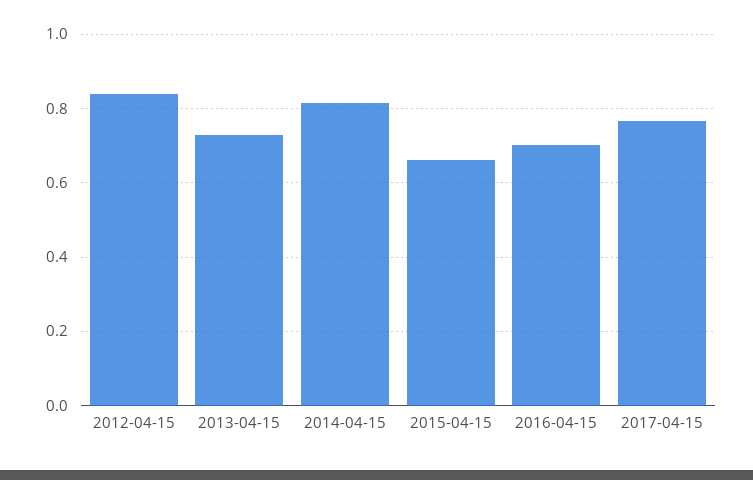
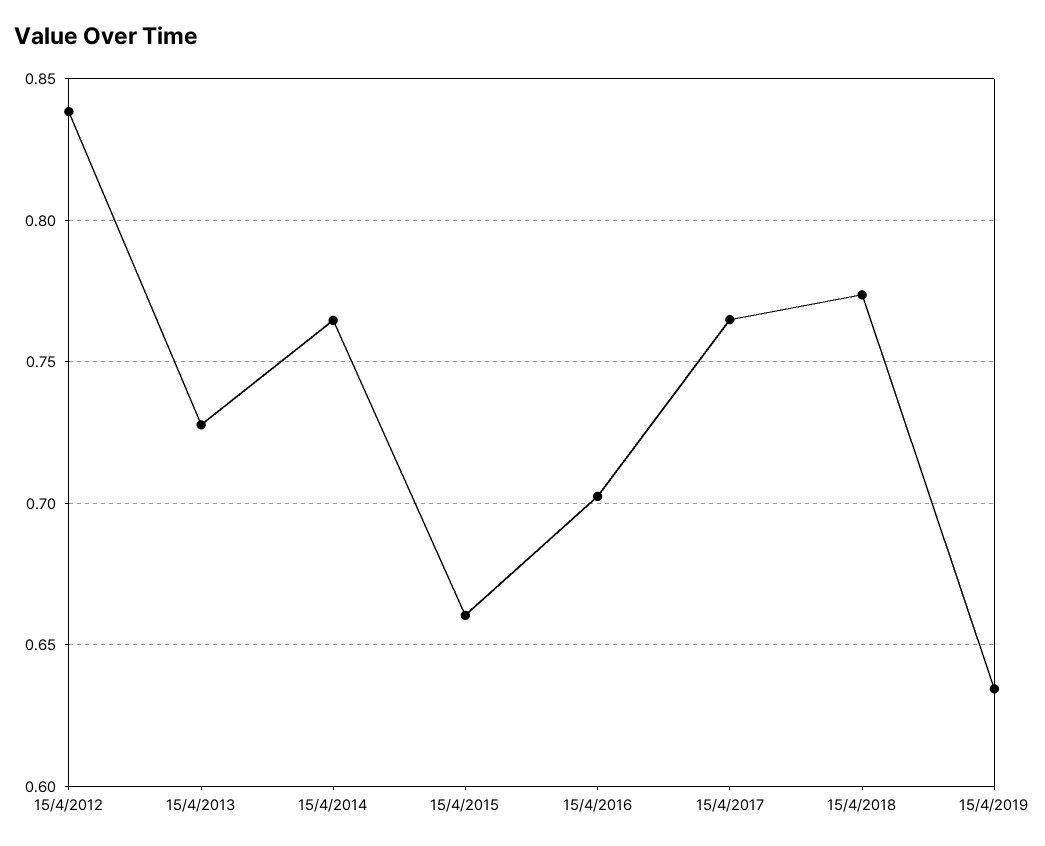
2014-04-15: 0.82 -> 0.765
15/4/2018: none -> 0.775
15/4/2019: none -> 0.635

